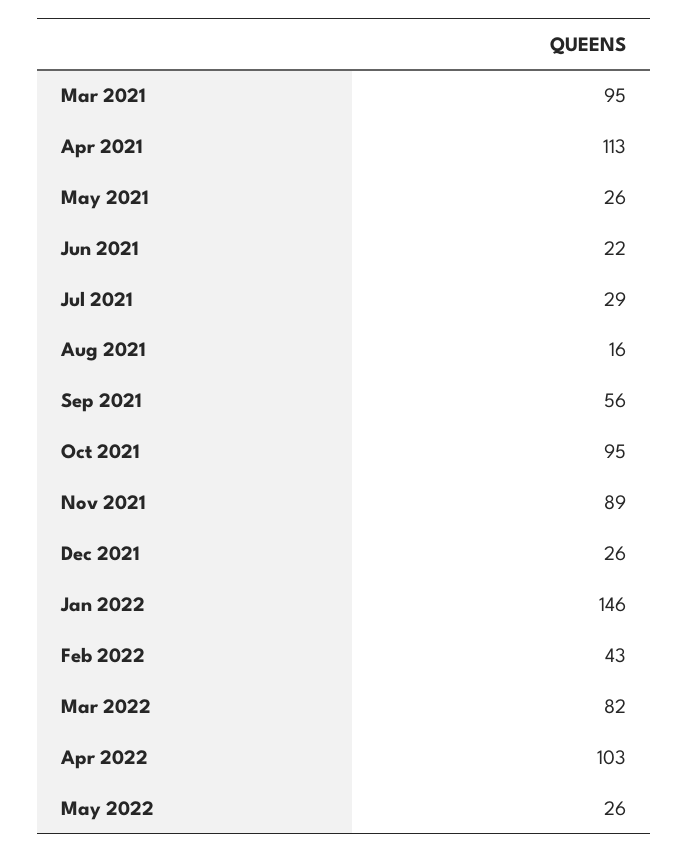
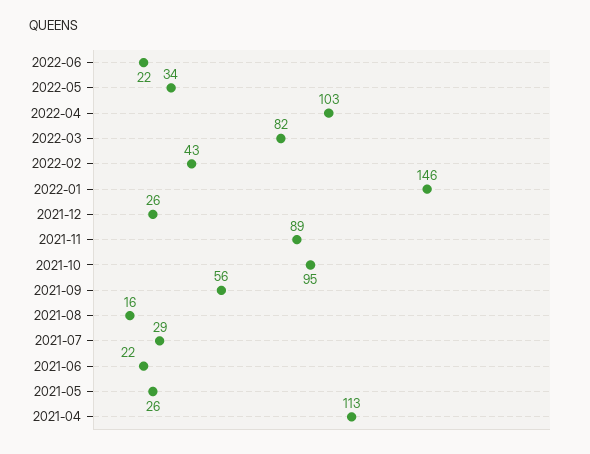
Mar 2021: 95 -> none
May 2022: 26 -> 34
2022-06: none -> 22

